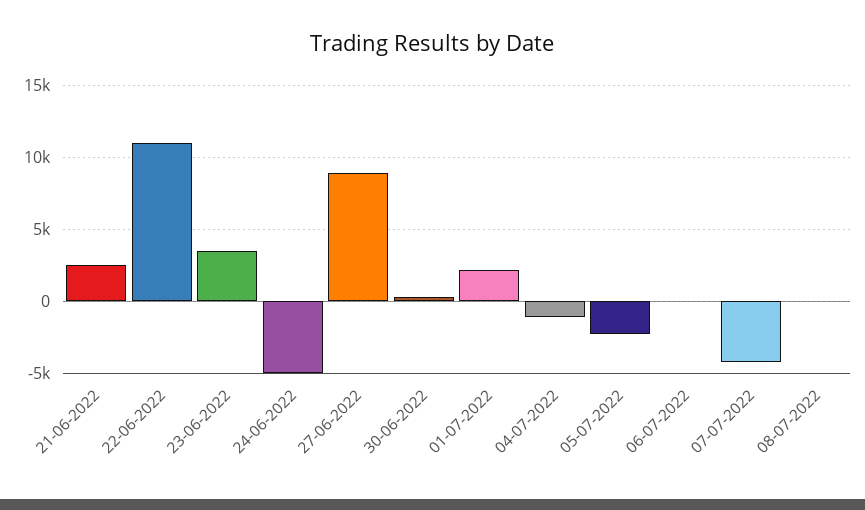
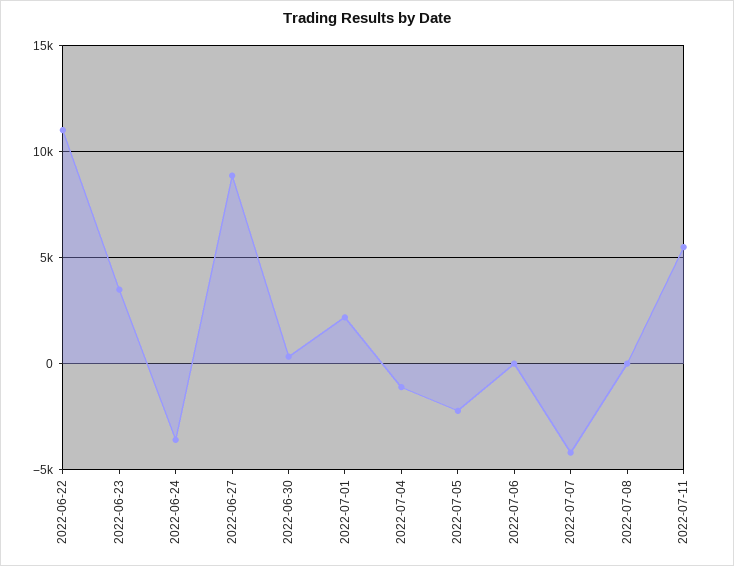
21-06-2022: 2500 -> none
24-06-2022: -5000 -> -3500
2022-07-11: none -> 5500

